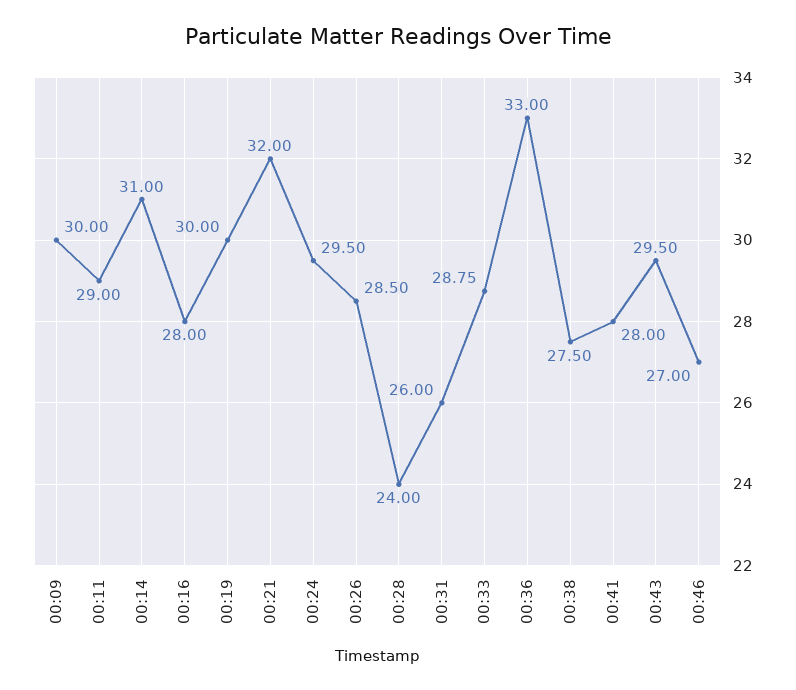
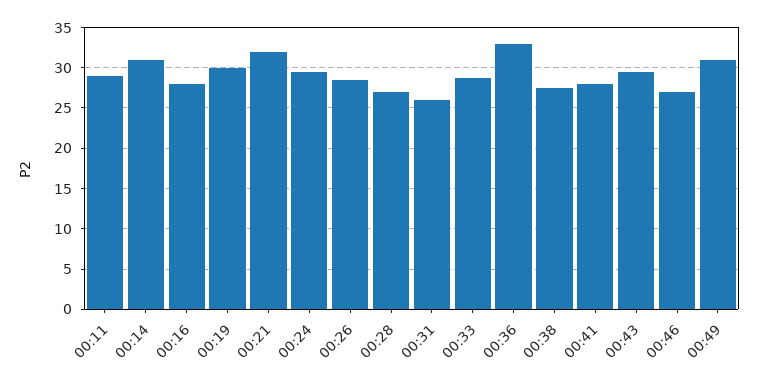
00:09: 30 -> none
00:28: 24 -> 27
00:49: none -> 31

